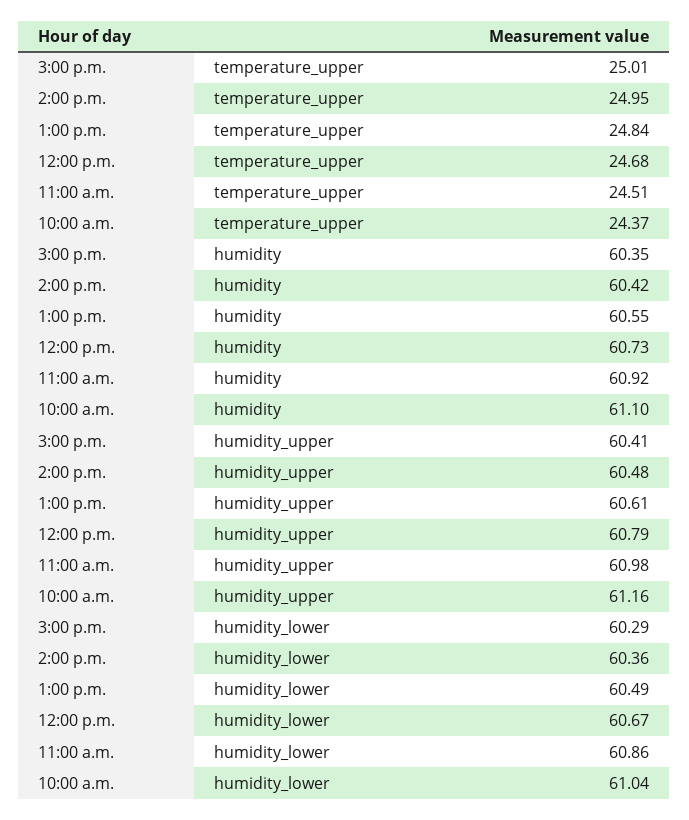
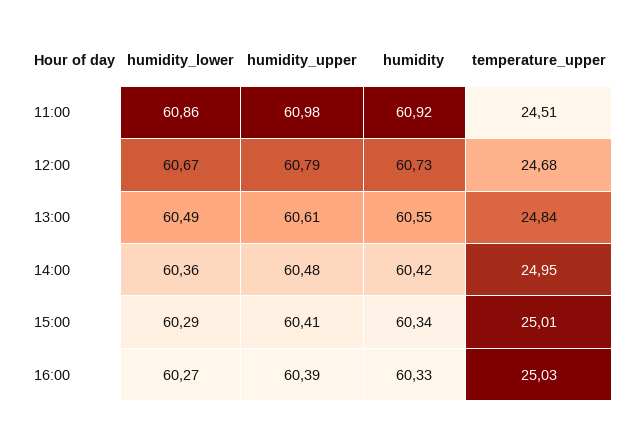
10:00 a.m., temperature_upper: 24.37 -> none
3:00 p.m., humidity: 60.35 -> 60.34
10:00 a.m., humidity: 61.1 -> none
10:00 a.m., humidity_upper: 61.16 -> none
10:00 a.m., humidity_lower: 61.04 -> none
16:00, humidity_lower: none -> 60.27
16:00, humidity_upper: none -> 60.39
16:00, humidity: none -> 60.33
16:00, temperature_upper: none -> 25.03

